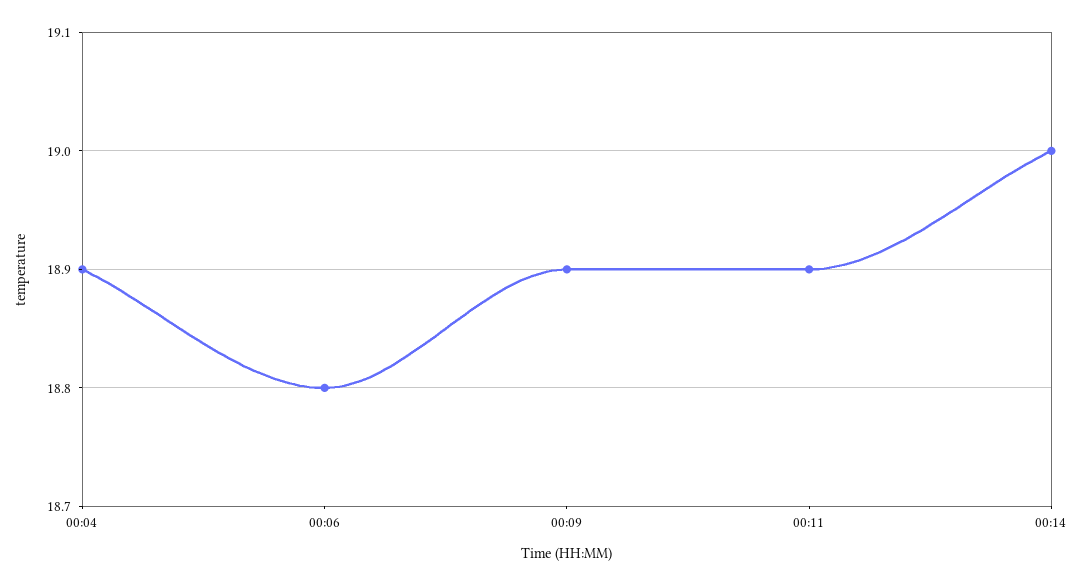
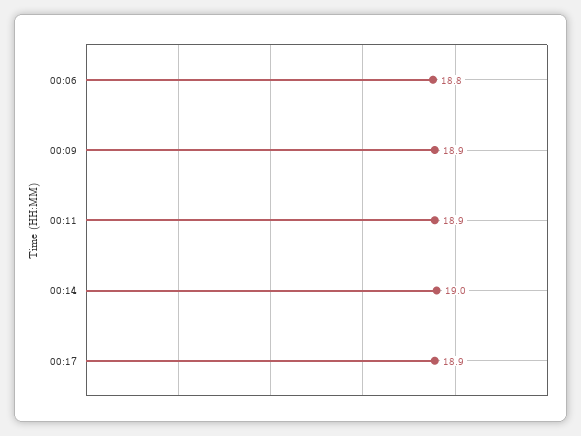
00:04: 18.9 -> none
00:17: none -> 18.9

